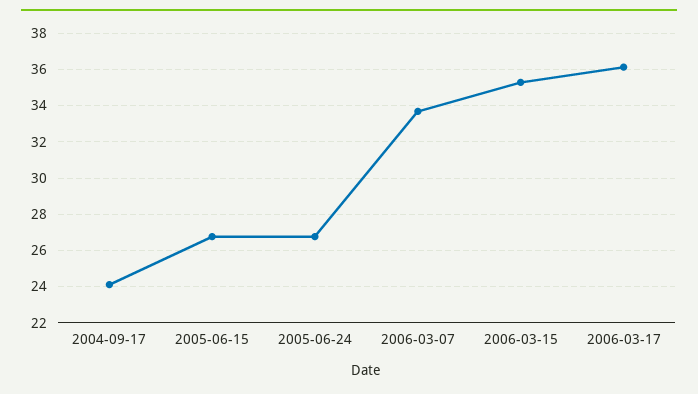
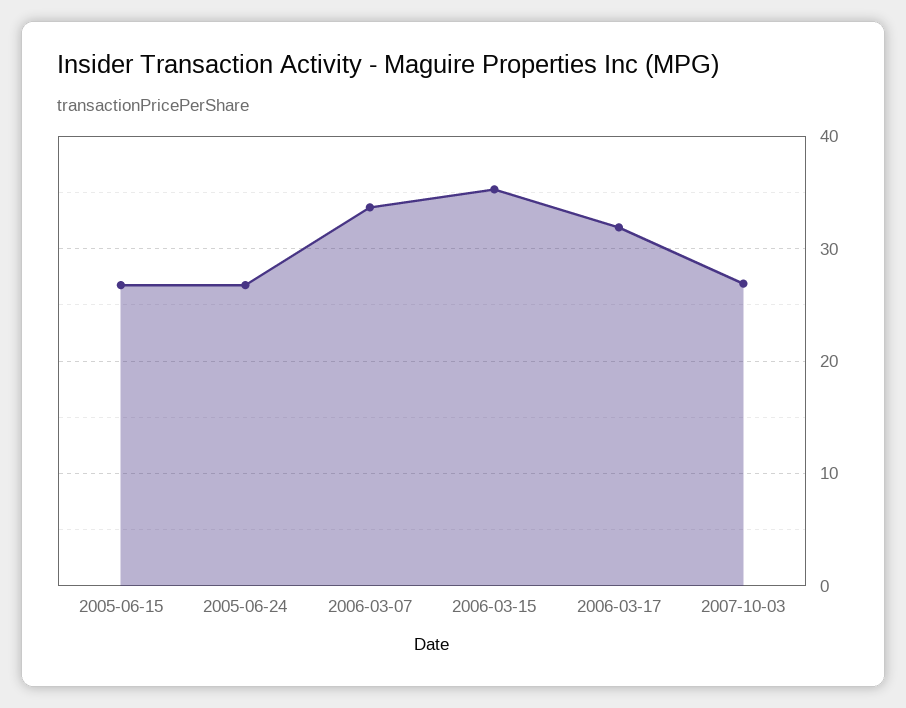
2004-09-17: 24 -> none
2006-03-17: 36 -> 32
2007-10-03: none -> 27

